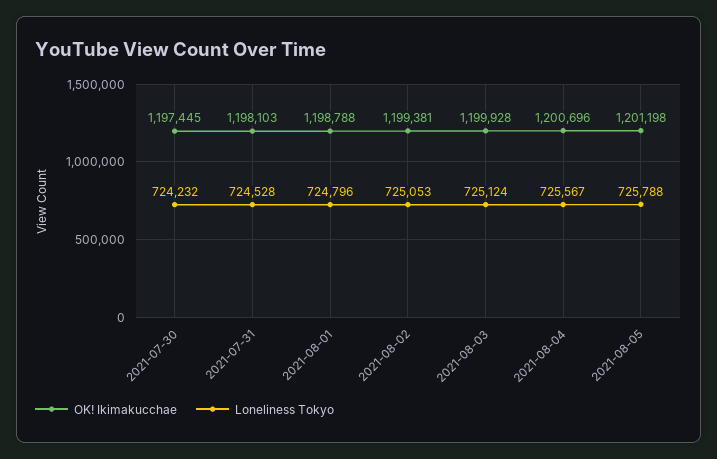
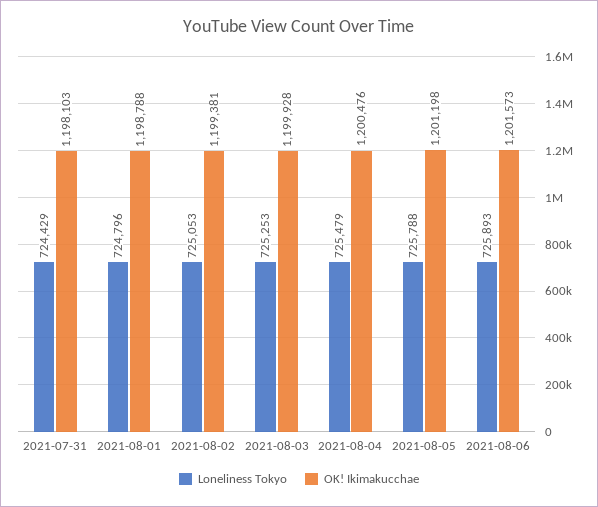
OK! Ikimakucchaе, 2021-07-30: 1197445 -> none
Loneliness Tokyo, 2021-07-30: 724232 -> none
Loneliness Tokyo, 2021-07-31: 724528 -> 724429
Loneliness Tokyo, 2021-08-03: 725124 -> 725253
OK! Ikimakucchaе, 2021-08-04: 1200696 -> 1200476
Loneliness Tokyo, 2021-08-04: 725567 -> 725479
Loneliness Tokyo, 2021-08-06: none -> 725893
OK! Ikimakucchaе, 2021-08-06: none -> 1201573

